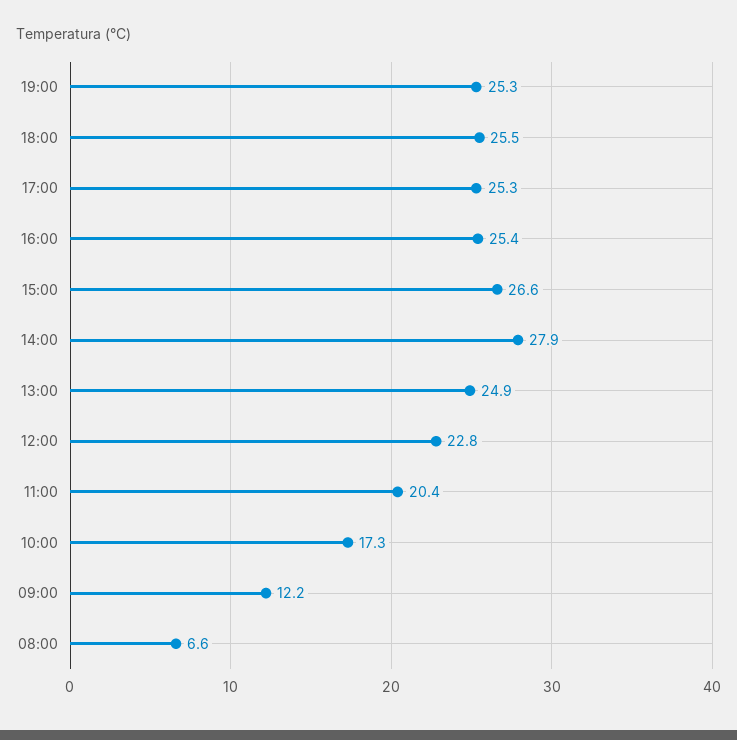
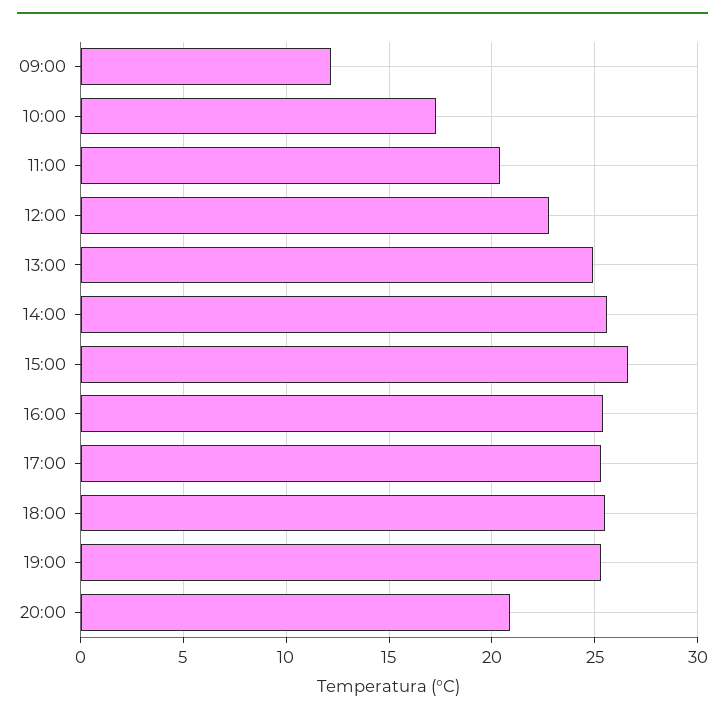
14:00: 27.9 -> 25.5
08:00: 6.6 -> none
20:00: none -> 21

